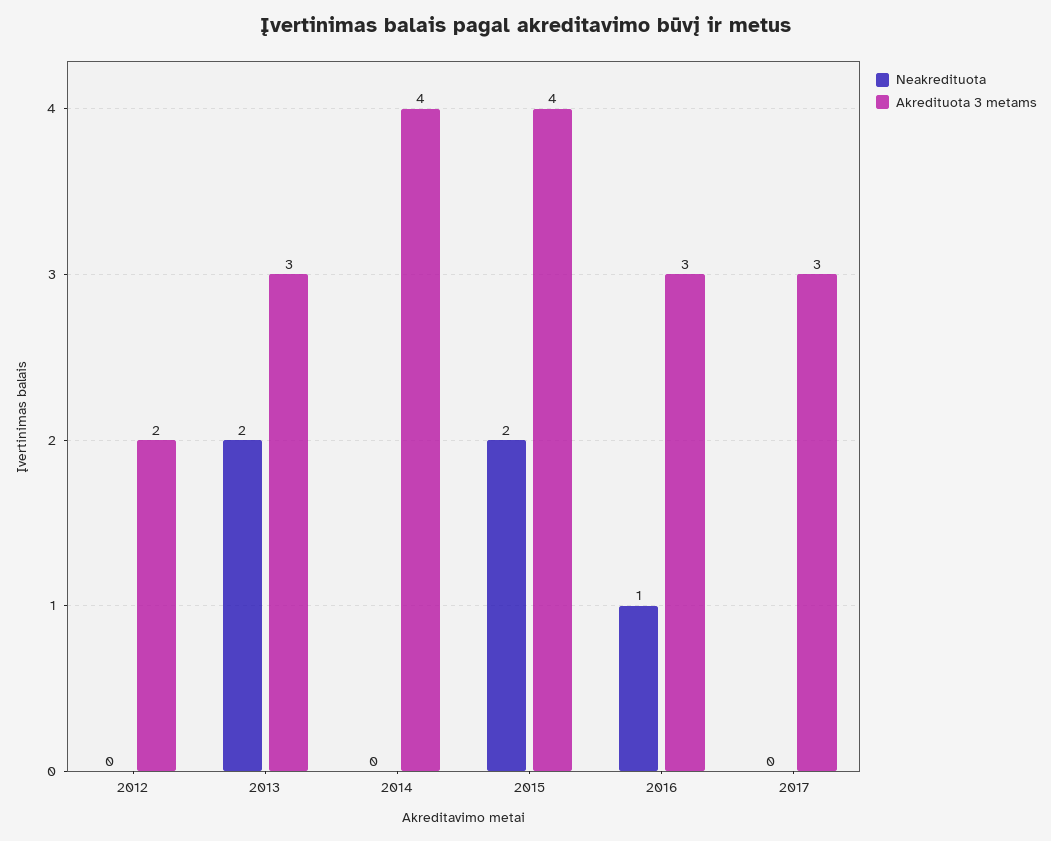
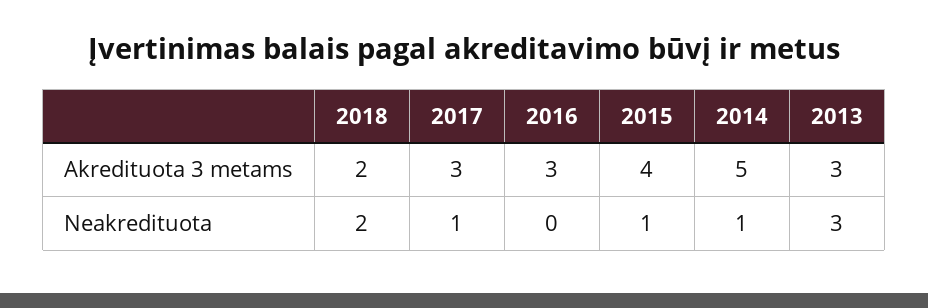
Neakredituota, 2012: 0 -> none
Akredituota 3 metams, 2012: 2 -> none
Neakredituota, 2013: 2 -> 3
Neakredituota, 2014: 0 -> 1
Akredituota 3 metams, 2014: 4 -> 5
Neakredituota, 2015: 2 -> 1
Neakredituota, 2016: 1 -> 0
Neakredituota, 2017: 0 -> 1
Akredituota 3 metams, 2018: none -> 2
Neakredituota, 2018: none -> 2

